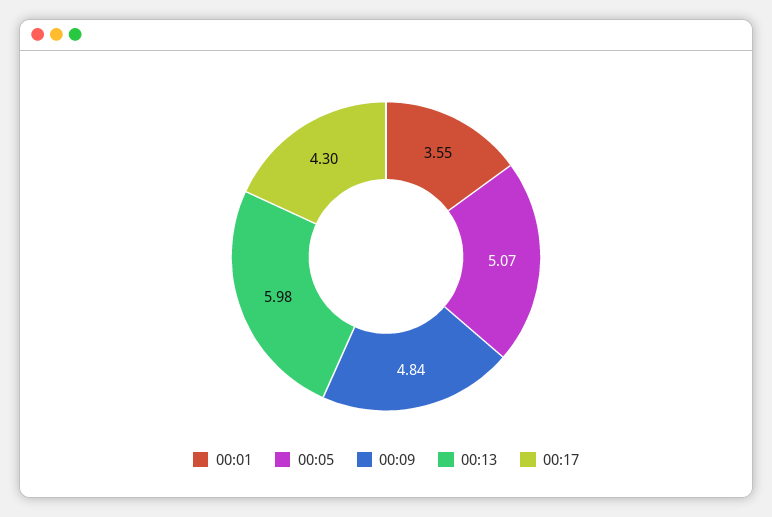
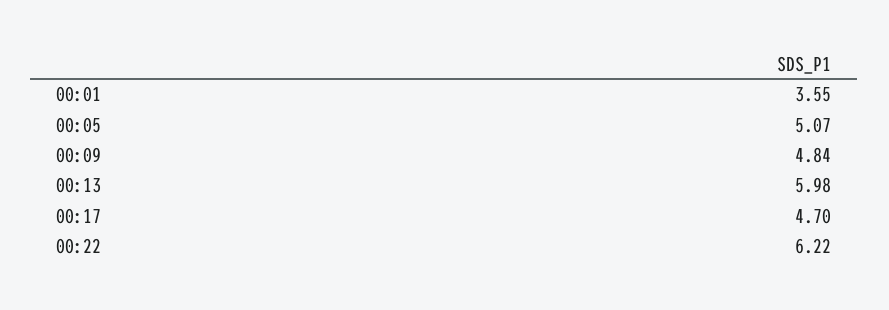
00:17: 4.3 -> 4.7
00:22: none -> 6.22

